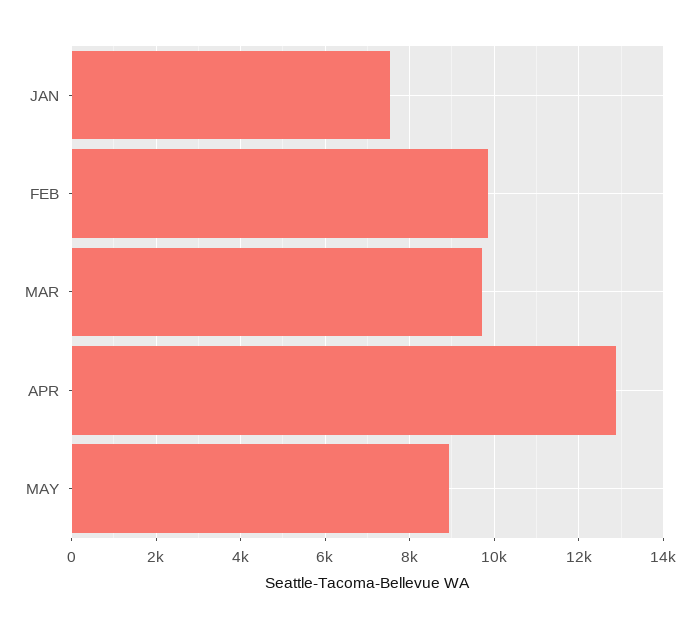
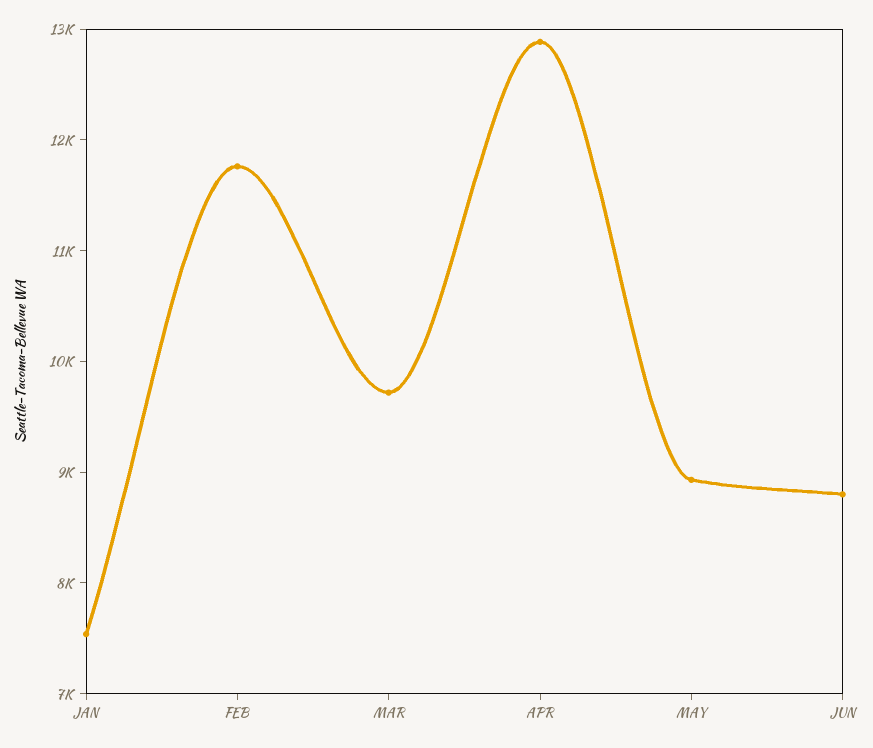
FEB: 9800 -> 11800
JUN: none -> 8800

